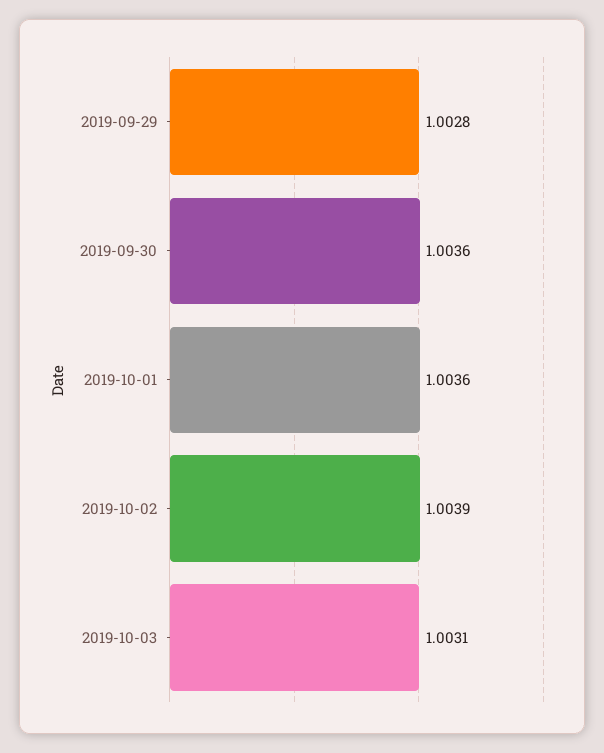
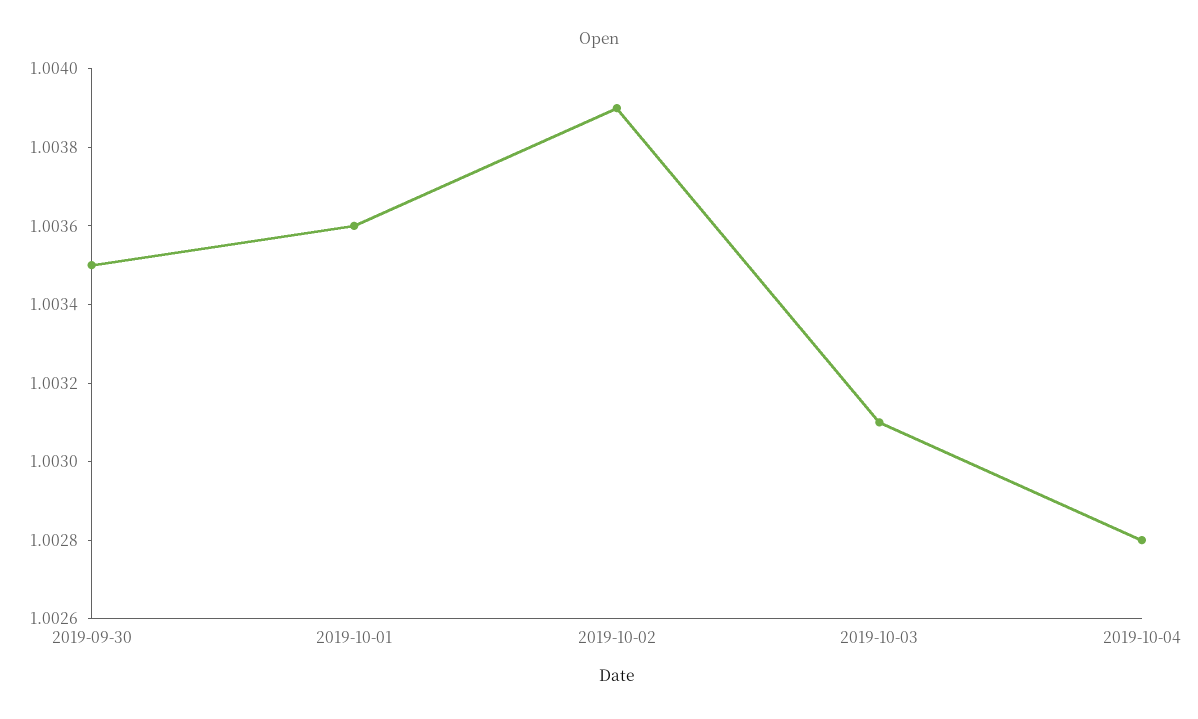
2019-09-29: 1.0028 -> none
2019-09-30: 1.0036 -> 1.0035
2019-10-04: none -> 1.0028

